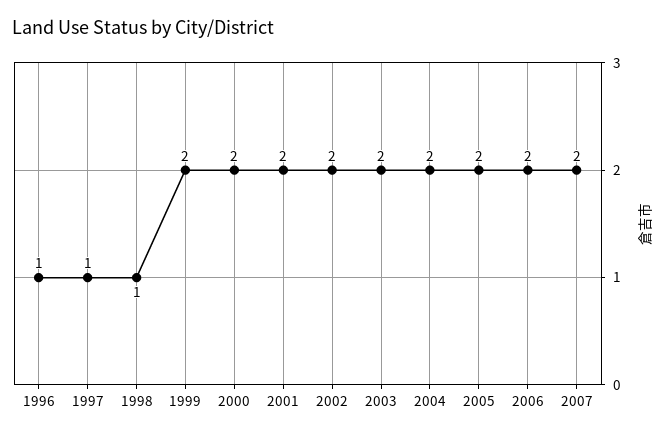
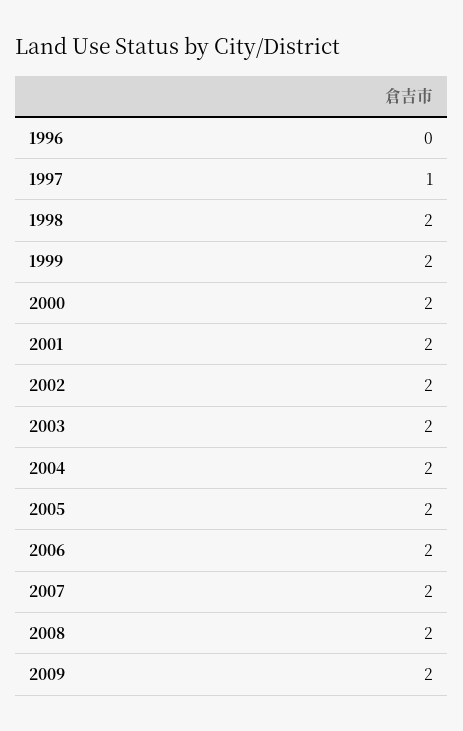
1996: 1 -> 0
1998: 1 -> 2
2008: none -> 2
2009: none -> 2

